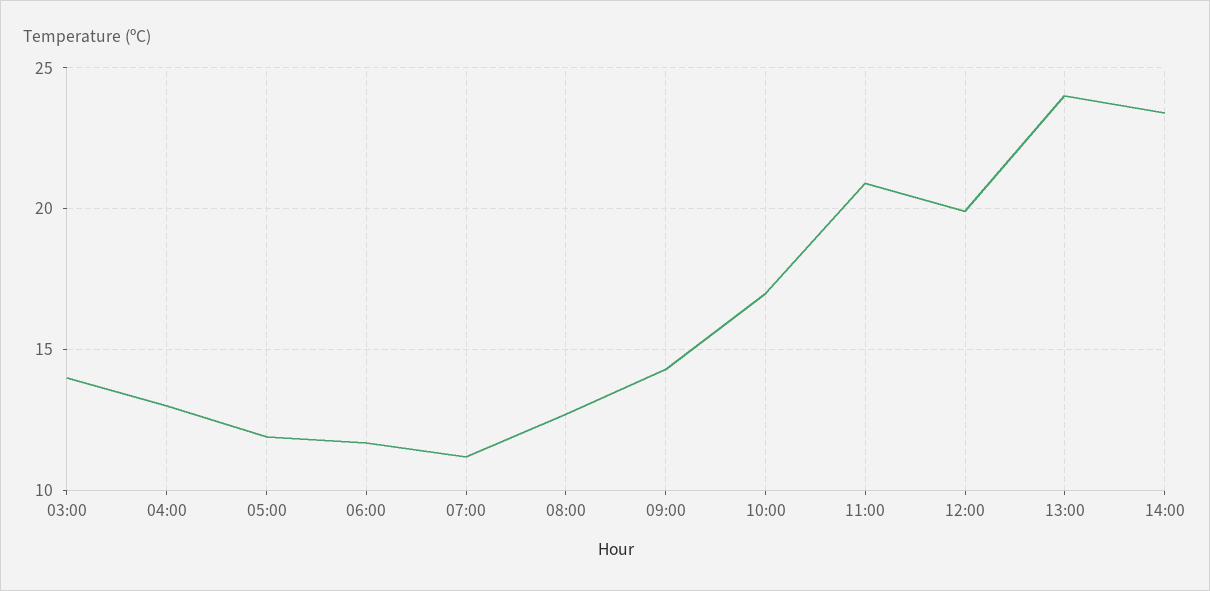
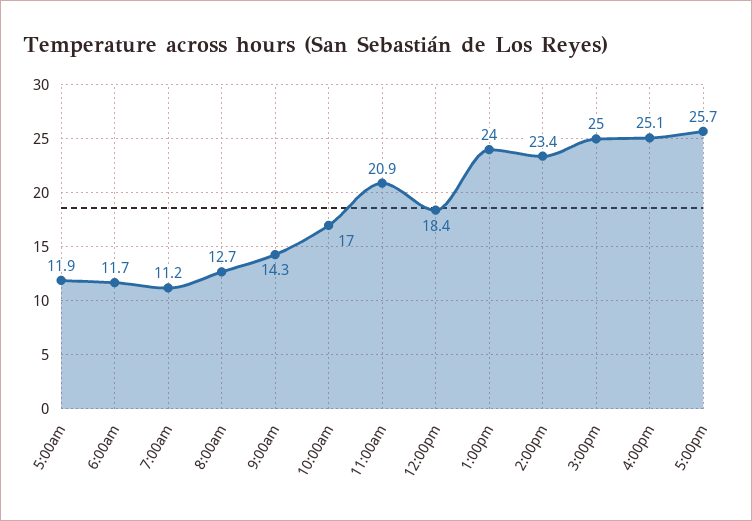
03:00: 14 -> none
04:00: 13 -> none
12:00: 20 -> 18.4
3:00pm: none -> 25
4:00pm: none -> 25.1
5:00pm: none -> 25.7

